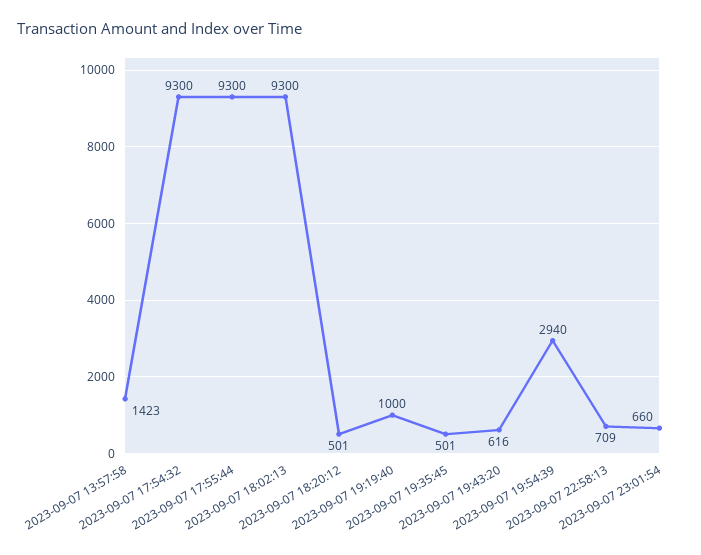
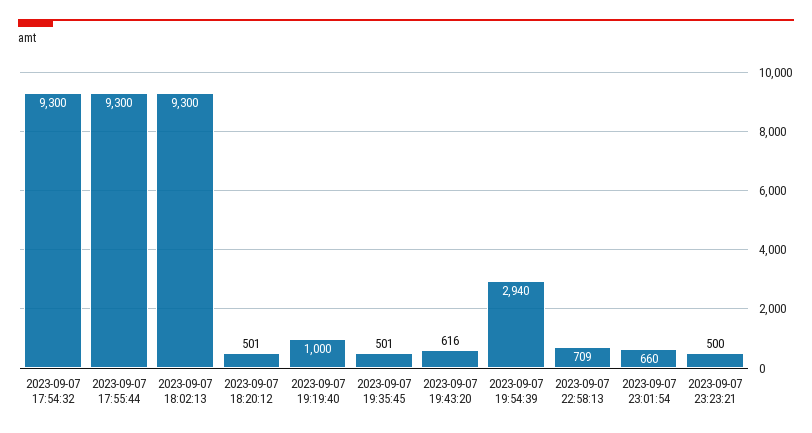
2023-09-07 13:57:58: 1423 -> none
2023-09-07 23:23:21: none -> 500

